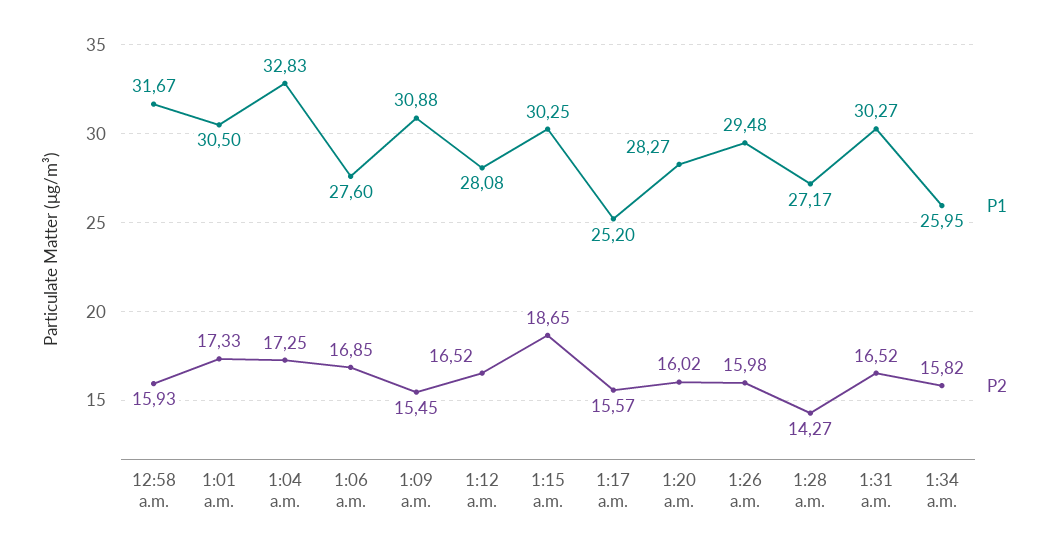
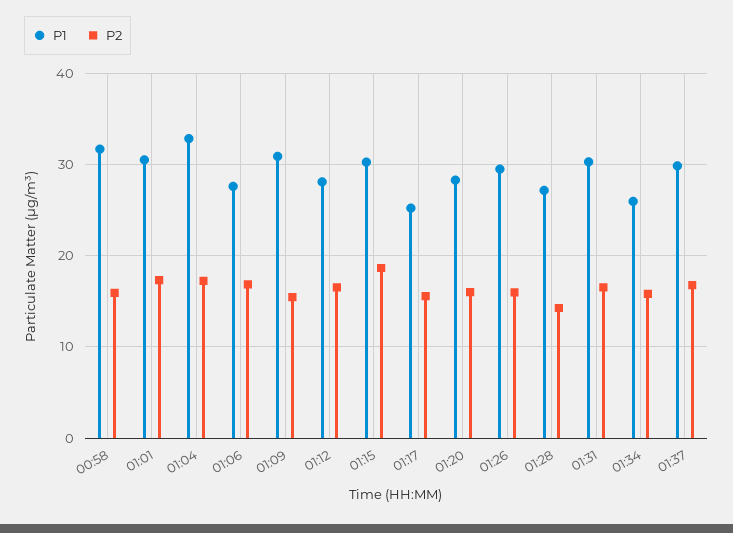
P1, 01:37: none -> 30
P2, 01:37: none -> 17

